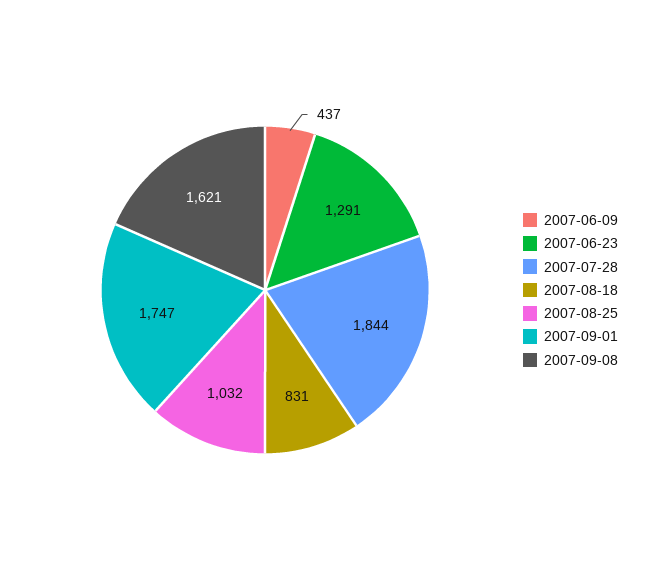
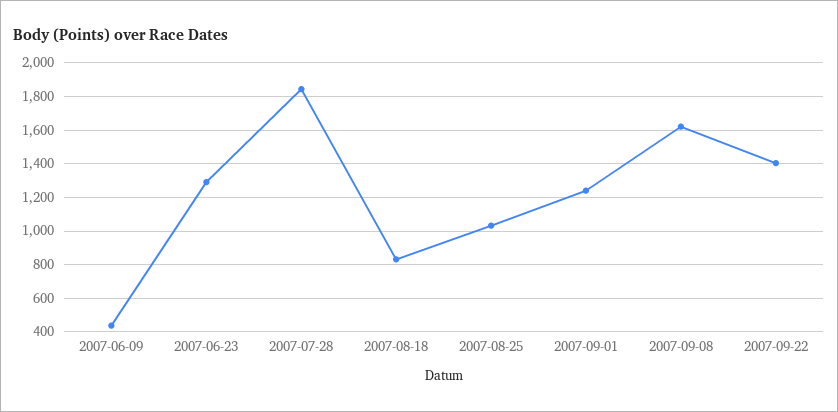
2007-09-01: 1747 -> 1250
2007-09-22: none -> 1400

